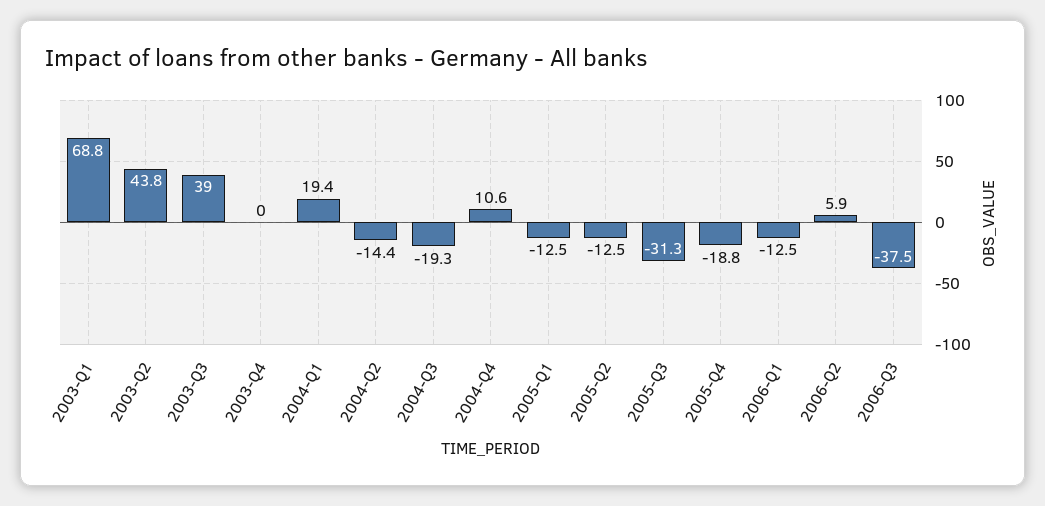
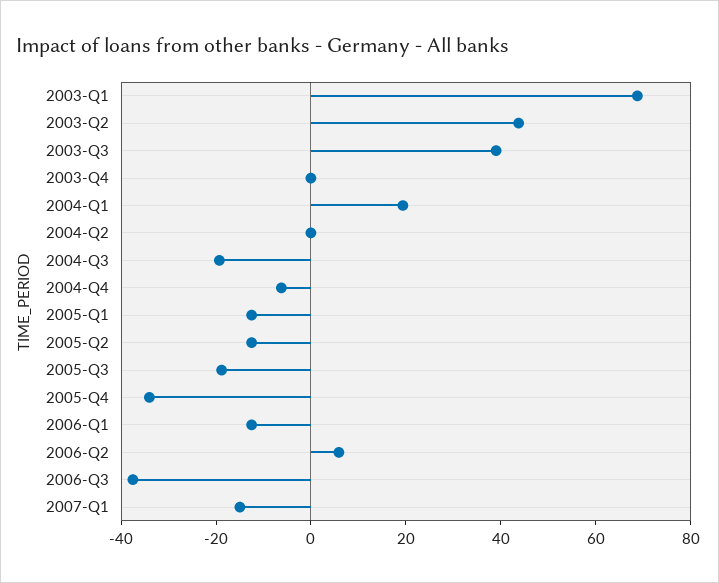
2004-Q2: -14.4 -> 0
2004-Q4: 10.6 -> -5
2005-Q3: -31.3 -> -20
2005-Q4: -18.8 -> -35
2007-Q1: none -> -15

